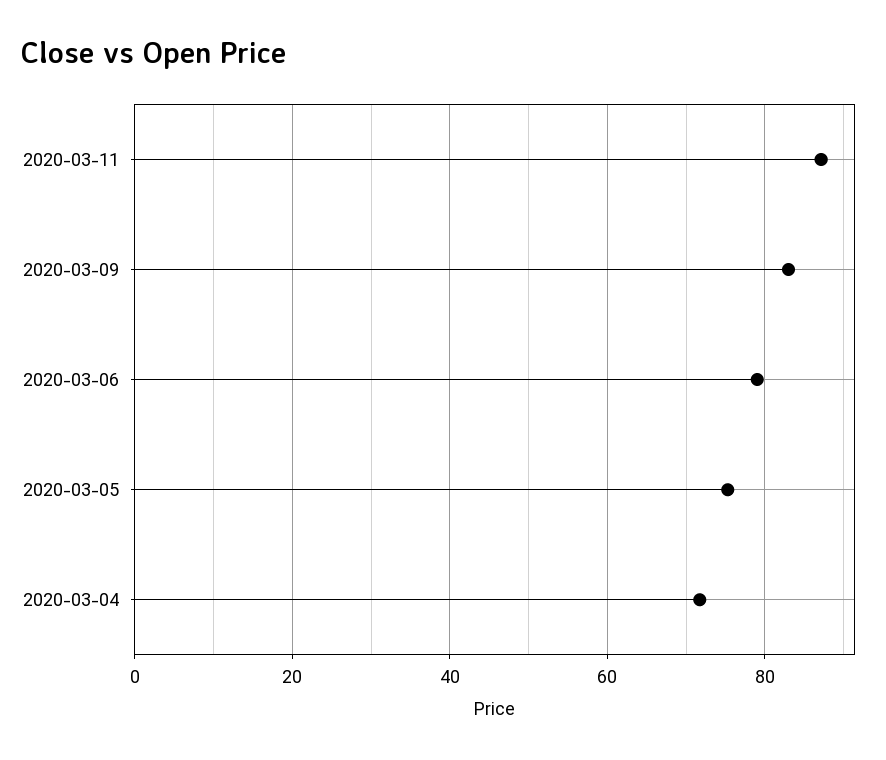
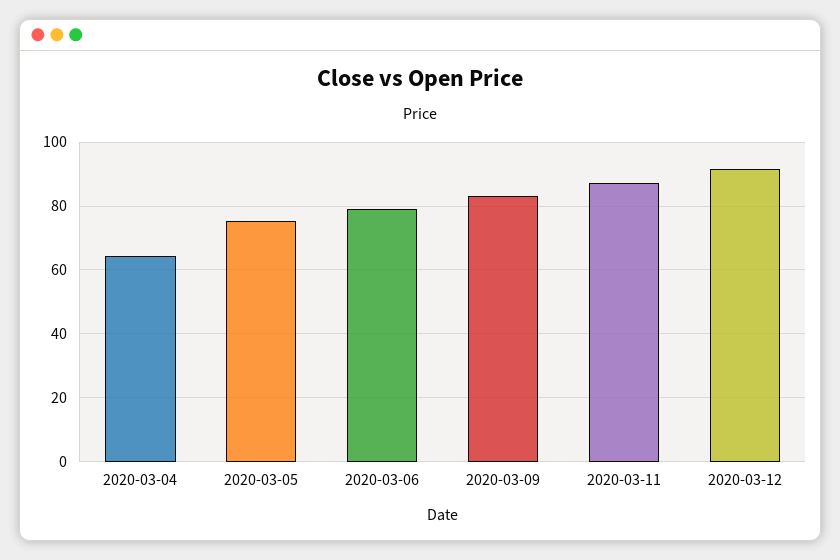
2020-03-04: 72 -> 64
2020-03-12: none -> 92

